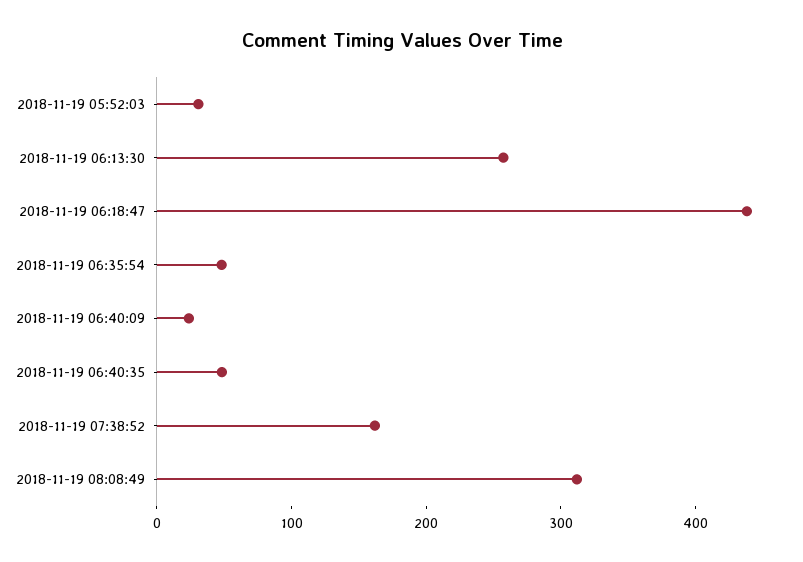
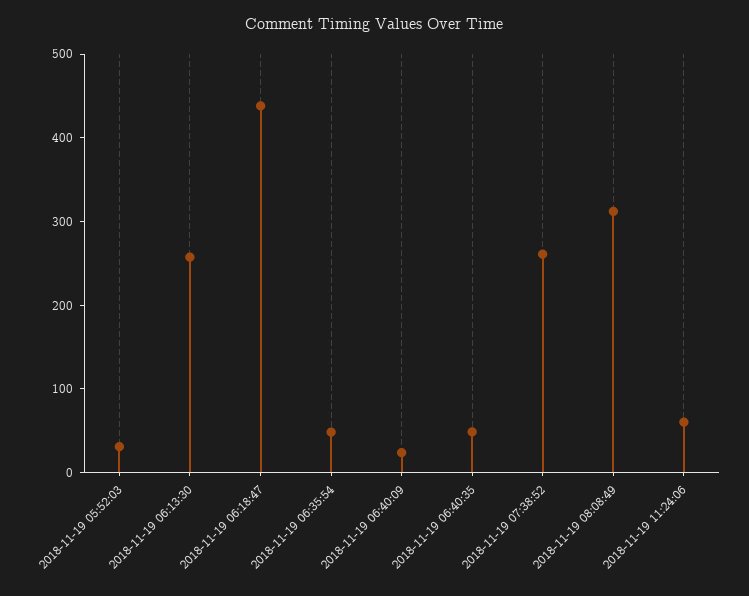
2018-11-19 07:38:52: 160 -> 260
2018-11-19 11:24:06: none -> 60

